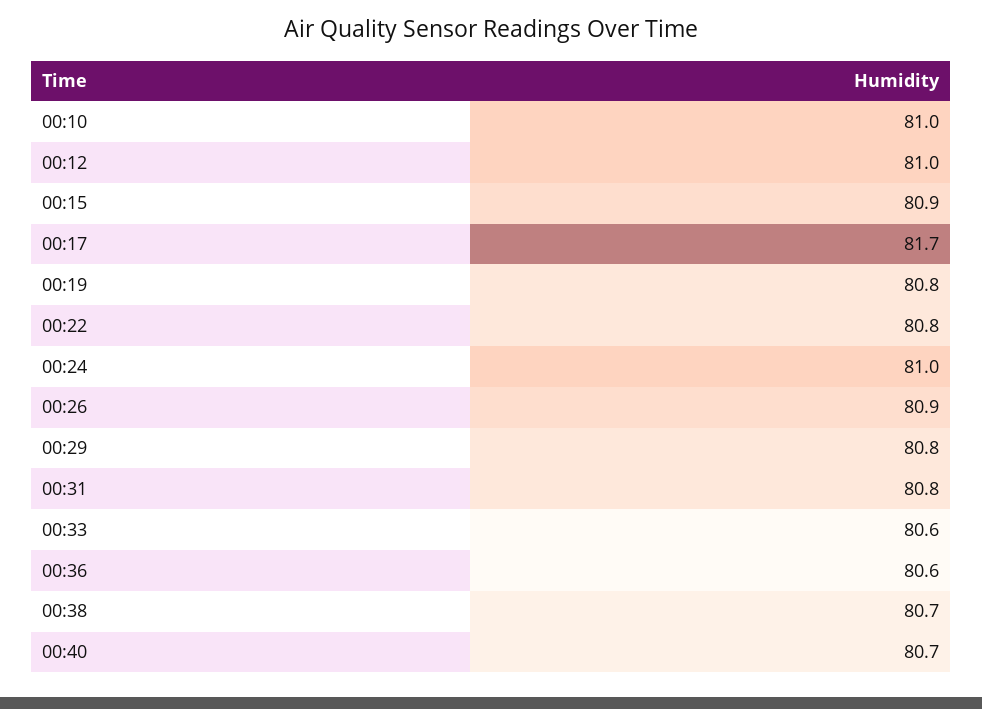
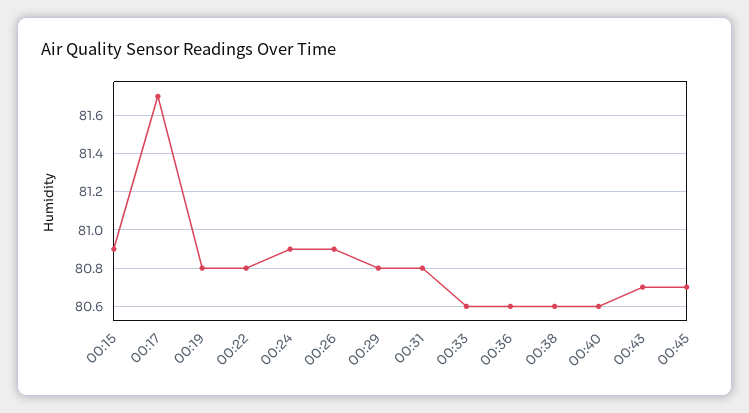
00:10: 81 -> none
00:12: 81 -> none
00:24: 81 -> 80.9
00:38: 80.7 -> 80.6
00:40: 80.7 -> 80.6
00:43: none -> 80.7
00:45: none -> 80.7

